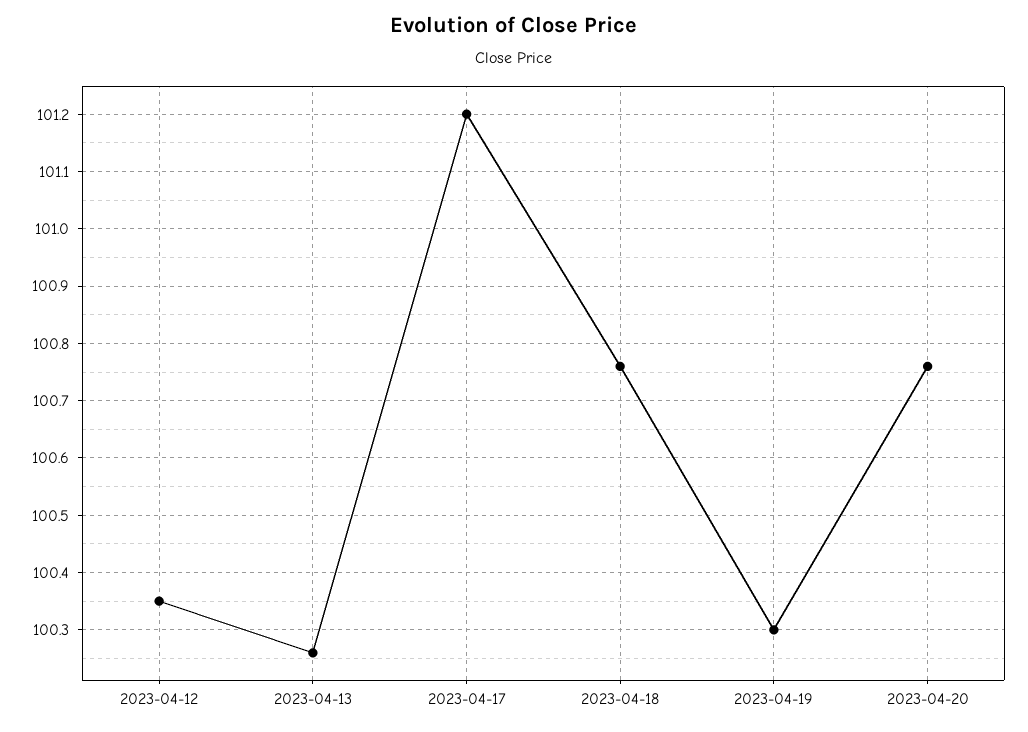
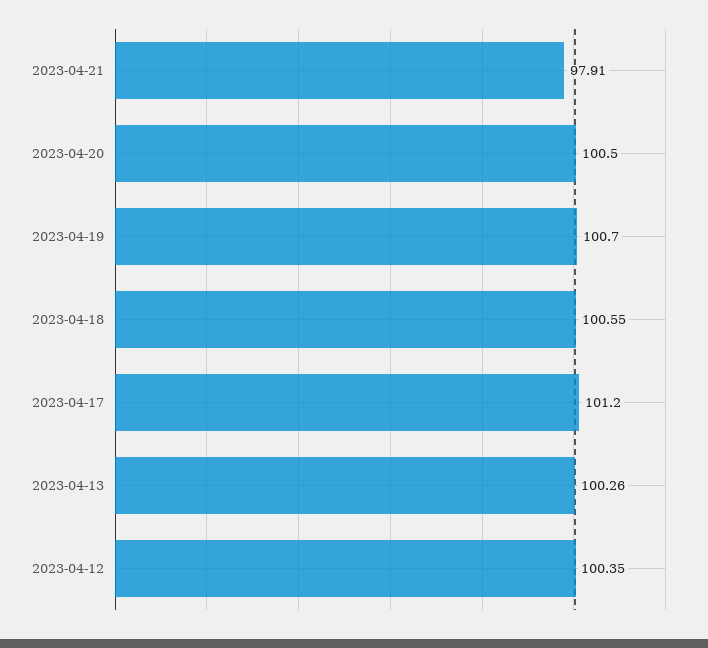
2023-04-18: 100.75 -> 100.55
2023-04-19: 100.3 -> 100.7
2023-04-20: 100.75 -> 100.5
2023-04-21: none -> 97.91

